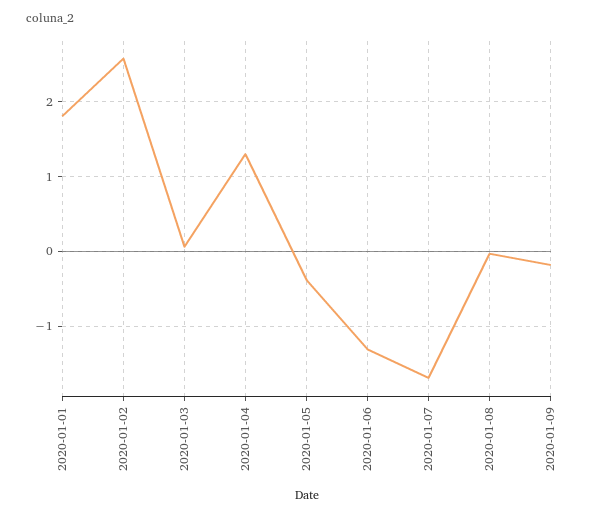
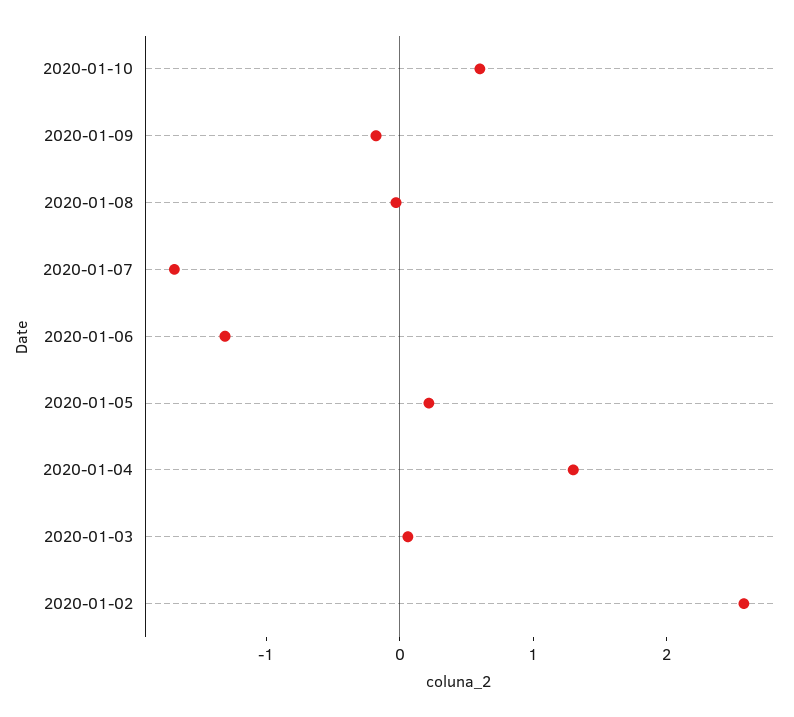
2020-01-01: 1.8 -> none
2020-01-05: -0.4 -> 0.2
2020-01-10: none -> 0.6

